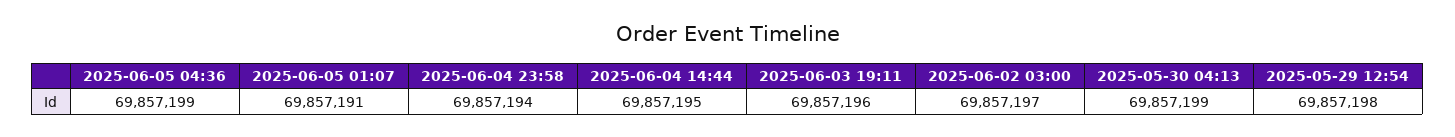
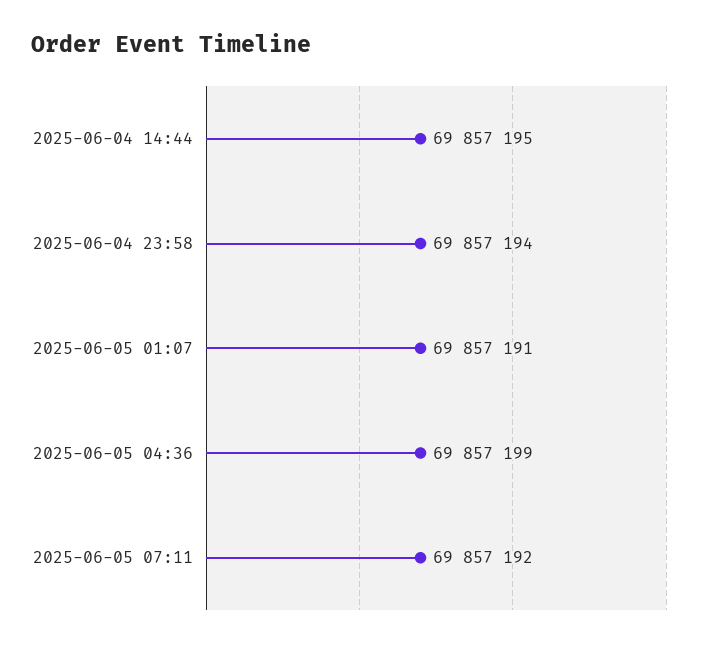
2025-06-03 19:11: 69857196 -> none
2025-06-02 03:00: 69857197 -> none
2025-05-30 04:13: 69857199 -> none
2025-05-29 12:54: 69857198 -> none
2025-06-05 07:11: none -> 69857192

